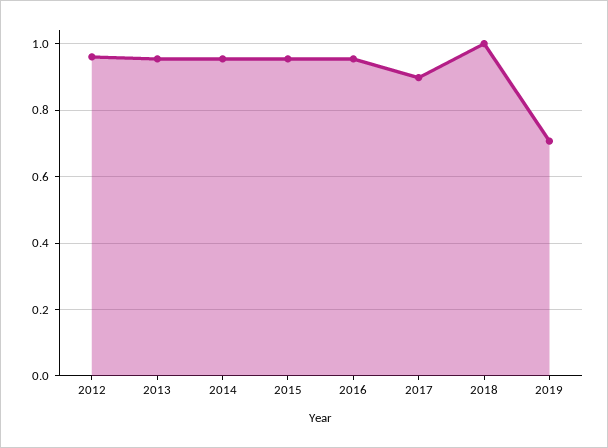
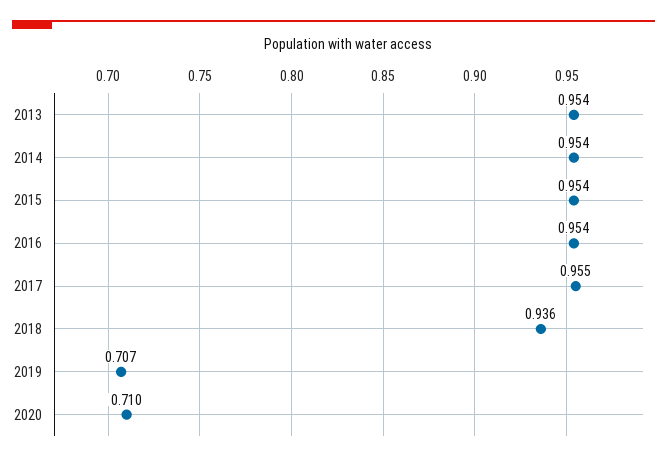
2012: 0.96 -> none
2017: 0.9 -> 0.955
2018: 1 -> 0.936
2020: none -> 0.71

